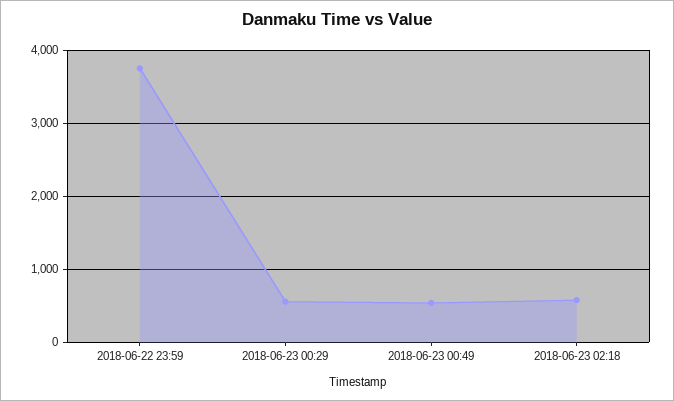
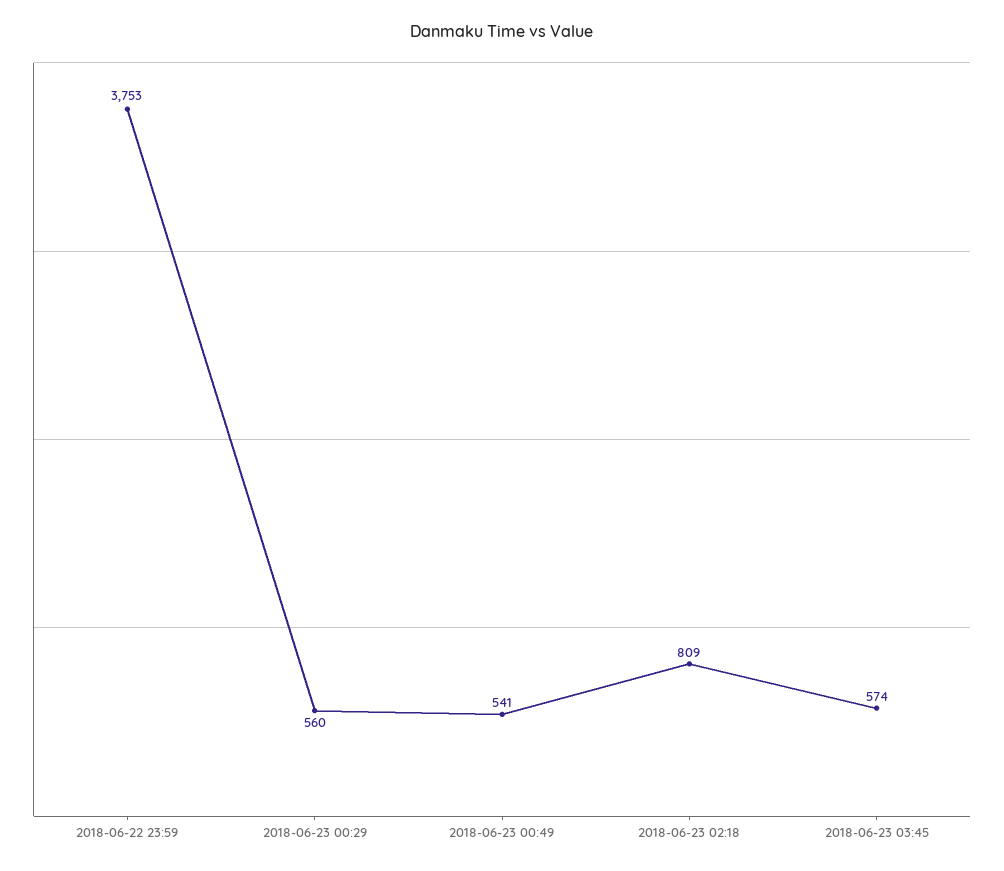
2018-06-23 02:18: 600 -> 809
2018-06-23 03:45: none -> 574

